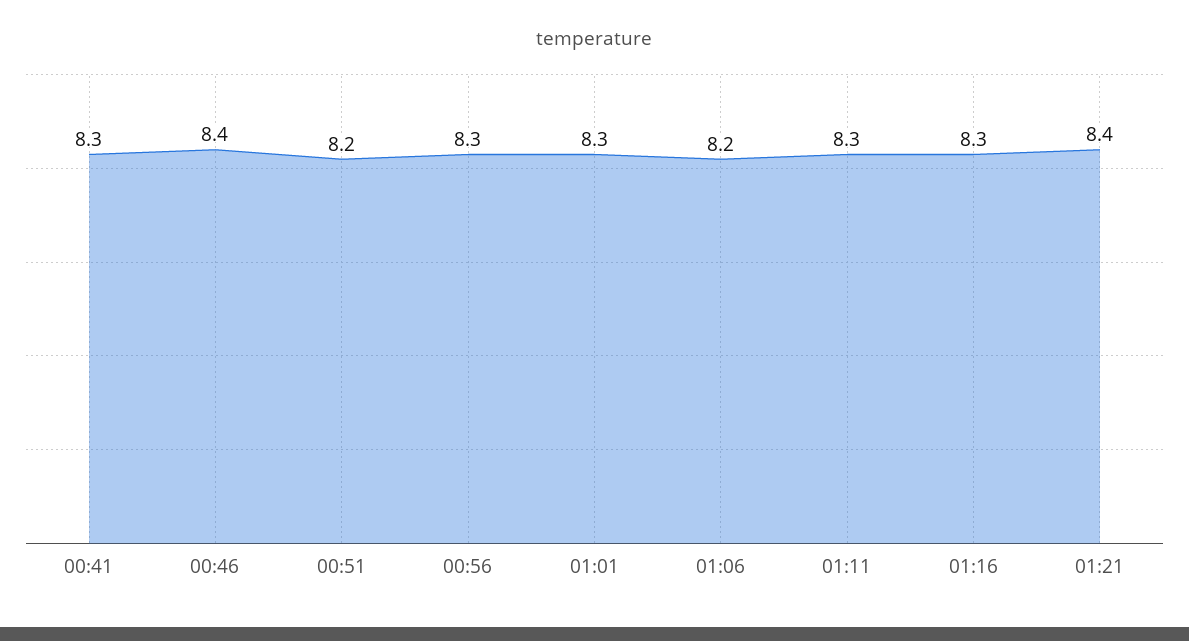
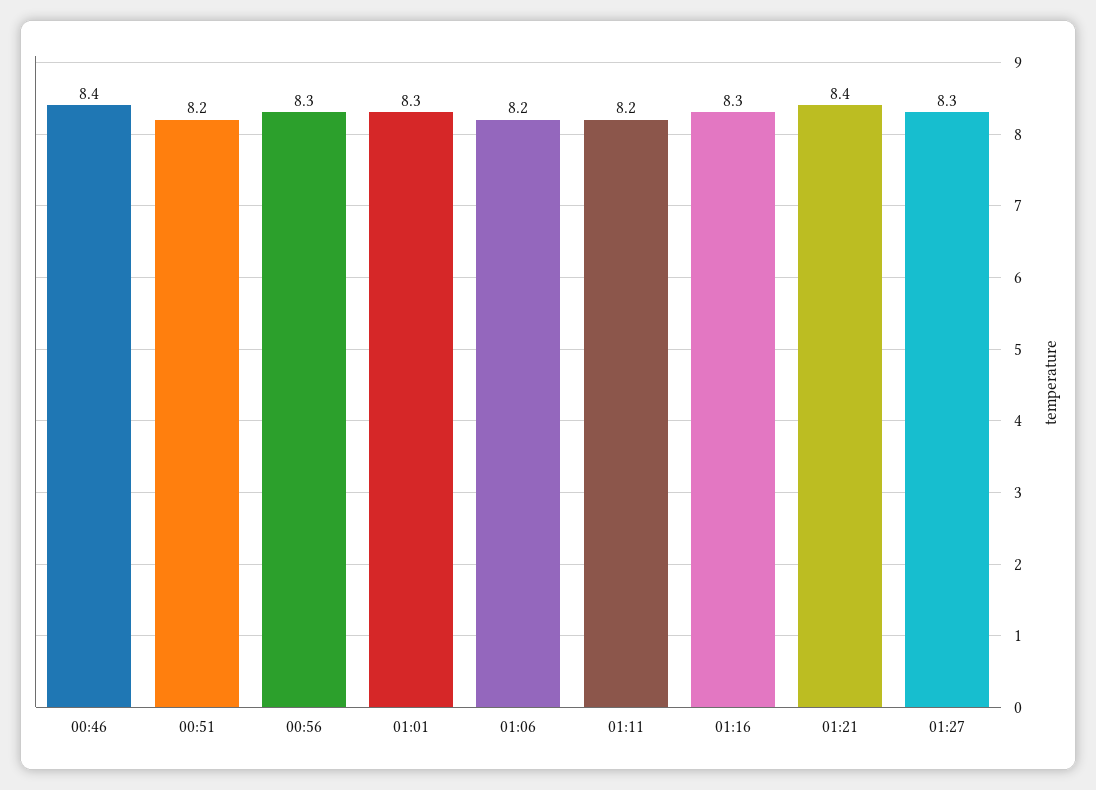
00:41: 8.3 -> none
01:11: 8.3 -> 8.2
01:27: none -> 8.3

